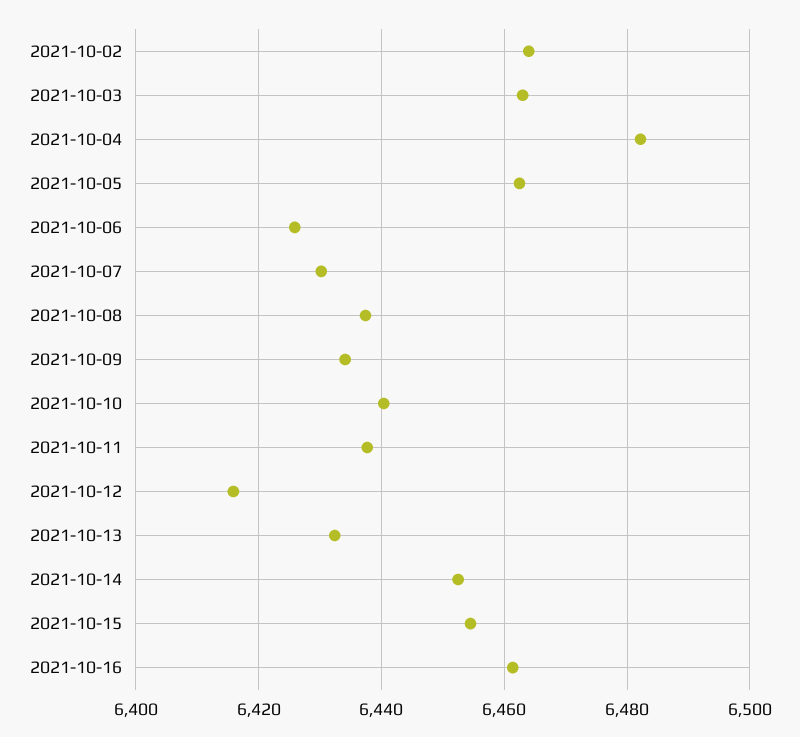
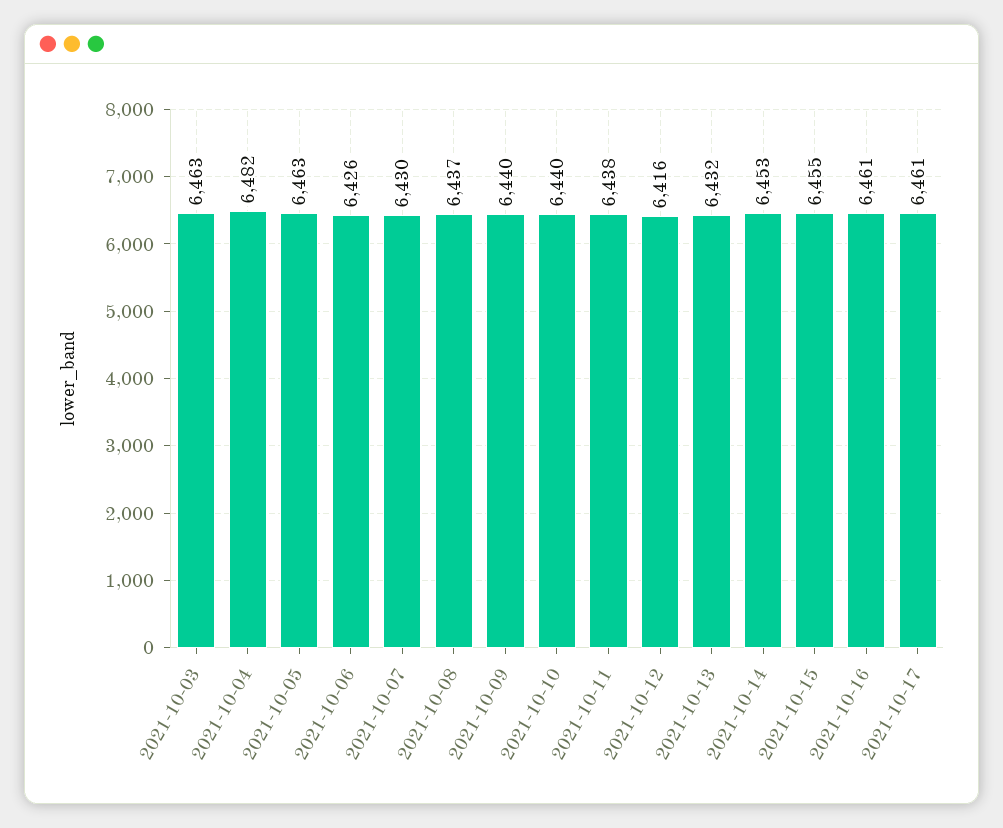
2021-10-02: 6464 -> none
2021-10-09: 6434 -> 6440
2021-10-17: none -> 6461

